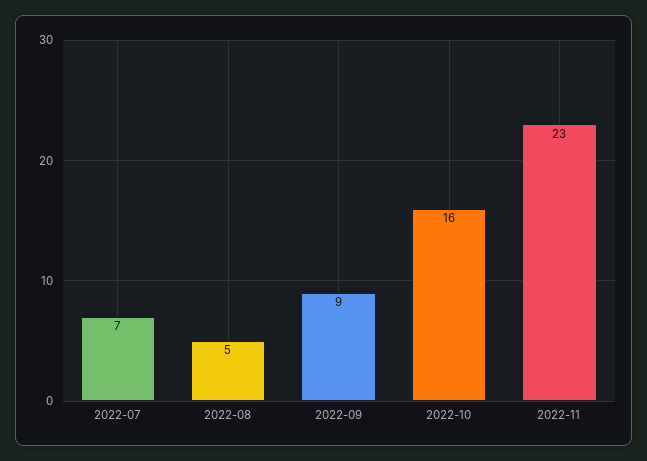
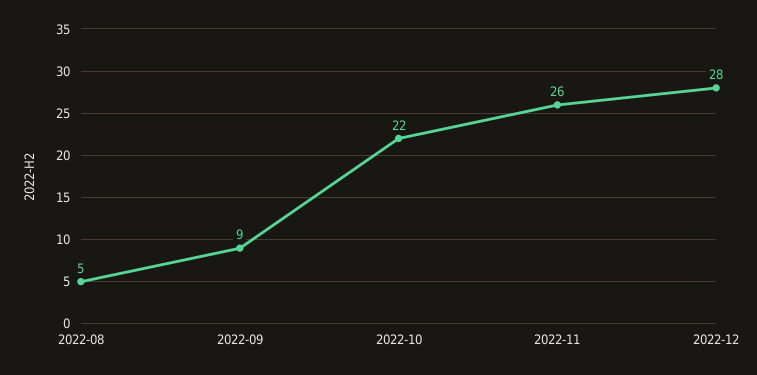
2022-07: 7 -> none
2022-10: 16 -> 22
2022-11: 23 -> 26
2022-12: none -> 28

